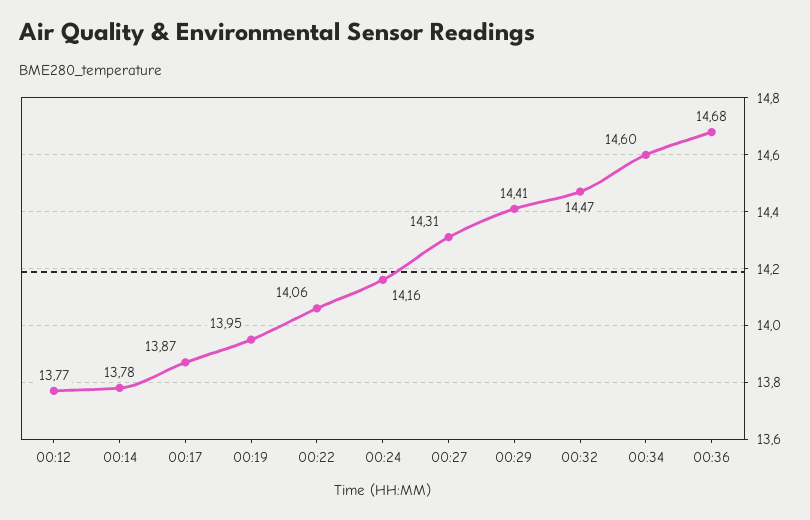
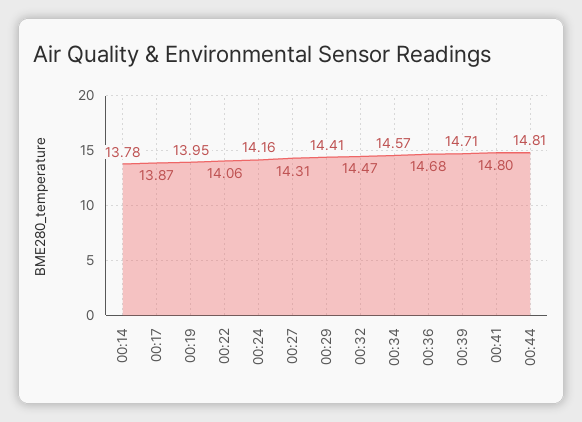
00:12: 13.77 -> none
00:34: 14.6 -> 14.57
00:39: none -> 14.71
00:41: none -> 14.8
00:44: none -> 14.81

